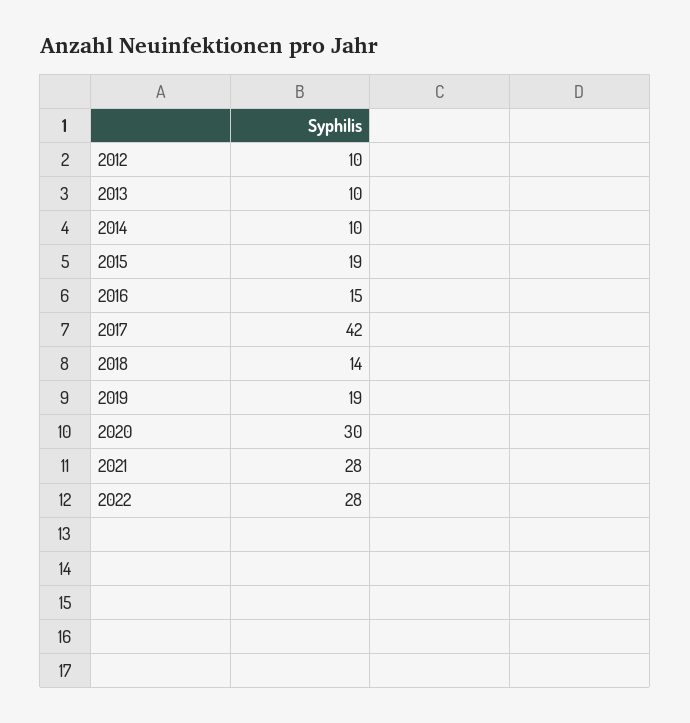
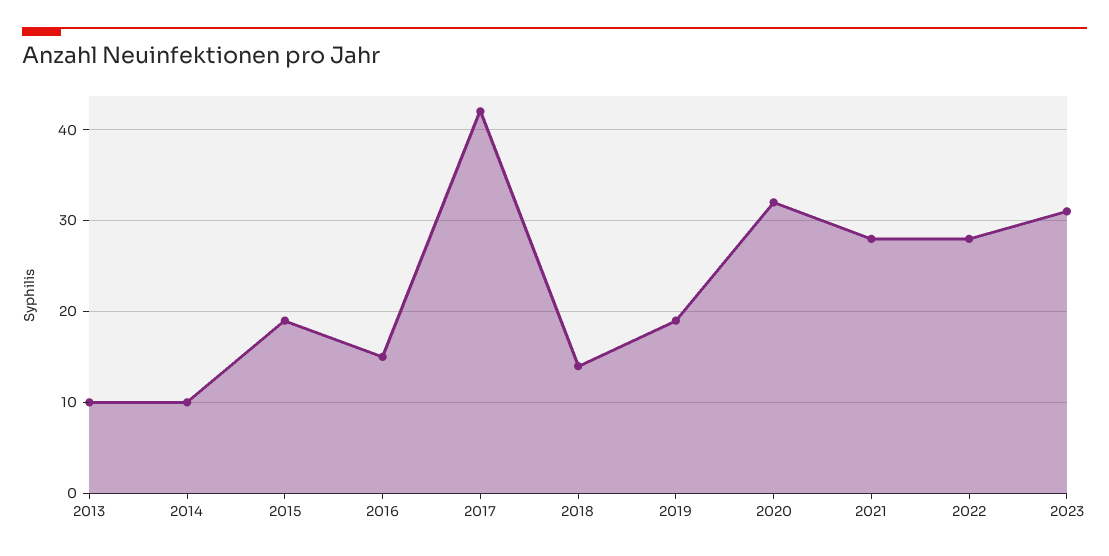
2012: 10 -> none
2020: 30 -> 32
2023: none -> 31

